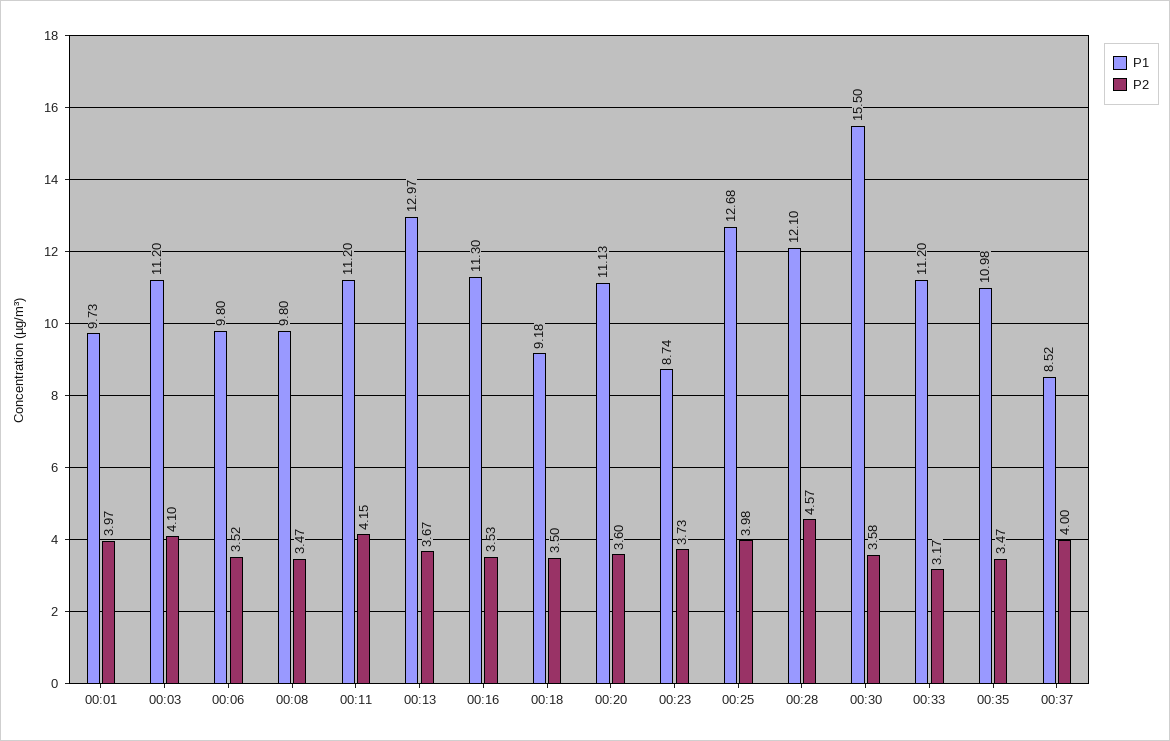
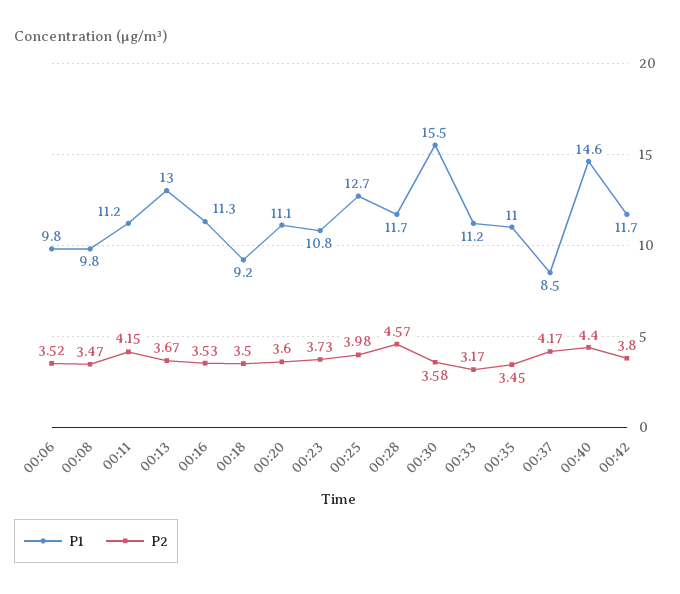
P1, 00:01: 9.73 -> none
P2, 00:01: 3.97 -> none
P1, 00:03: 11.2 -> none
P2, 00:03: 4.1 -> none
P1, 00:23: 8.74 -> 10.8
P1, 00:28: 12.1 -> 11.7
P2, 00:35: 3.47 -> 3.45
P2, 00:37: 4 -> 4.17
P1, 00:40: none -> 14.6
P2, 00:40: none -> 4.4
P1, 00:42: none -> 11.7
P2, 00:42: none -> 3.8

